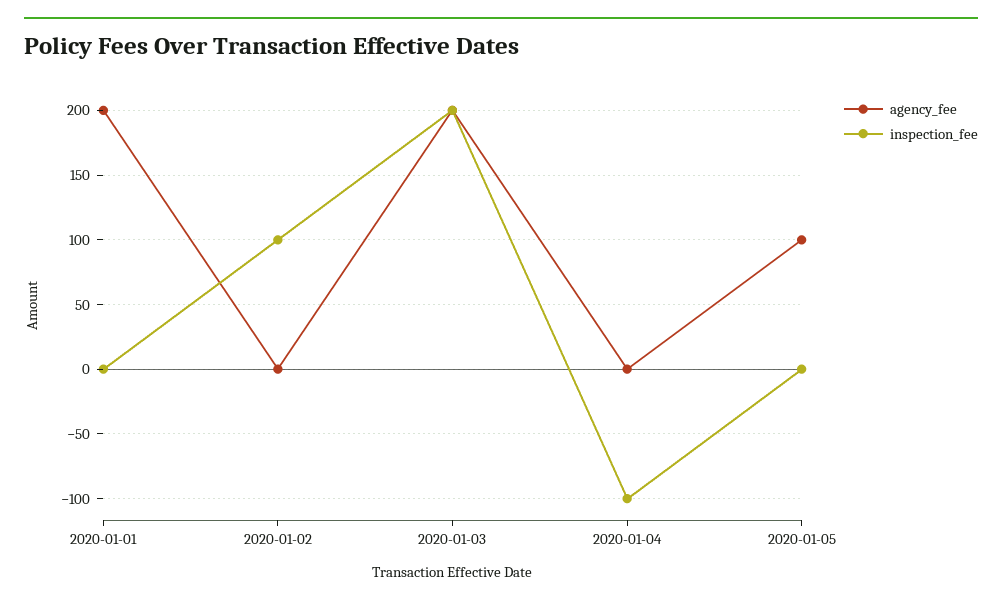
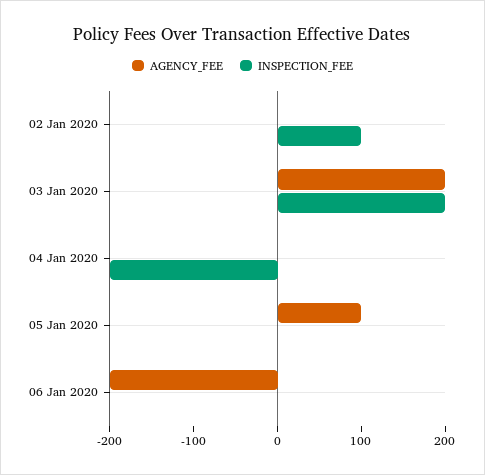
agency_fee, 2020-01-01: 200 -> none
inspection_fee, 2020-01-01: 0 -> none
inspection_fee, 2020-01-04: -100 -> -200
agency_fee, 06 Jan 2020: none -> -200
inspection_fee, 06 Jan 2020: none -> 0

